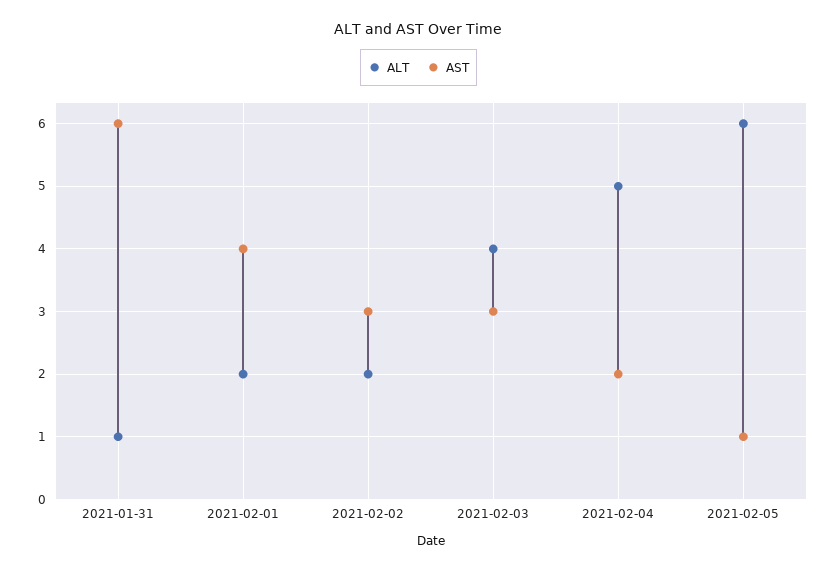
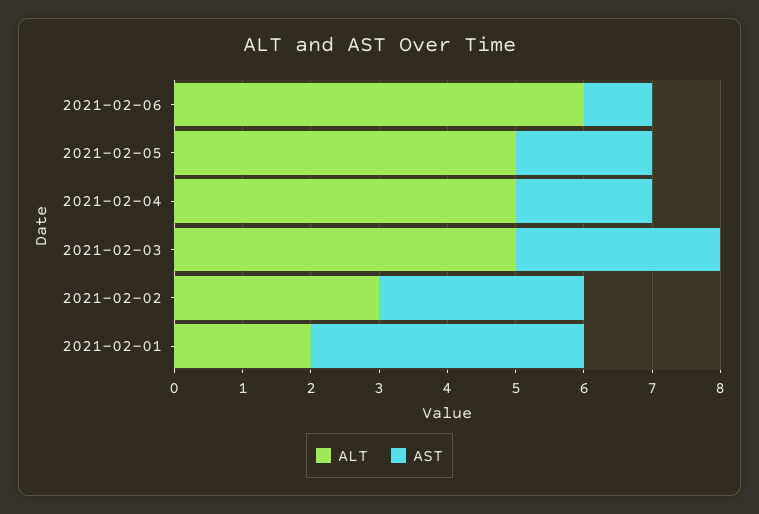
ALT, 2021-01-31: 1 -> none
AST, 2021-01-31: 6 -> none
ALT, 2021-02-02: 2 -> 3
ALT, 2021-02-03: 4 -> 5
ALT, 2021-02-05: 6 -> 5
AST, 2021-02-05: 1 -> 2
ALT, 2021-02-06: none -> 6
AST, 2021-02-06: none -> 1

